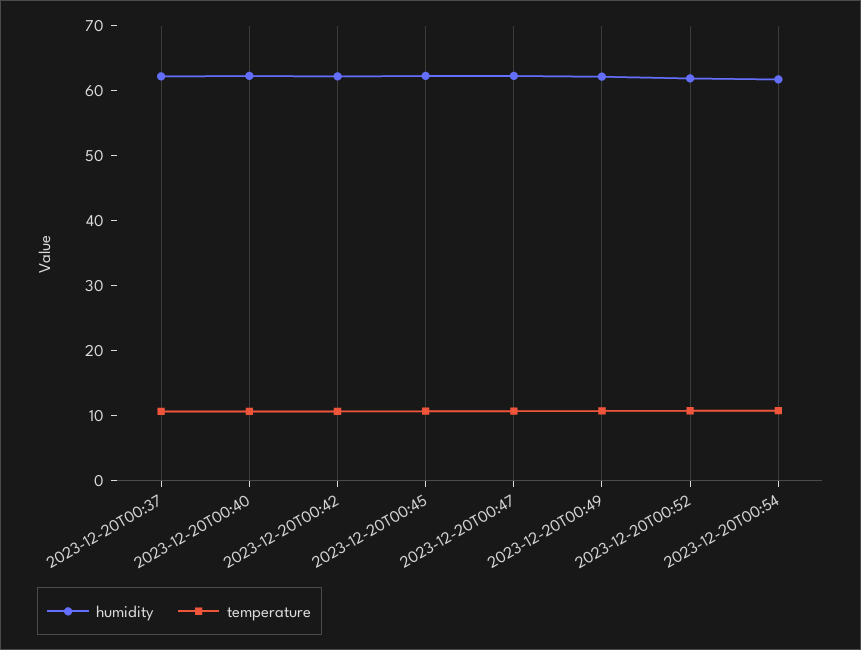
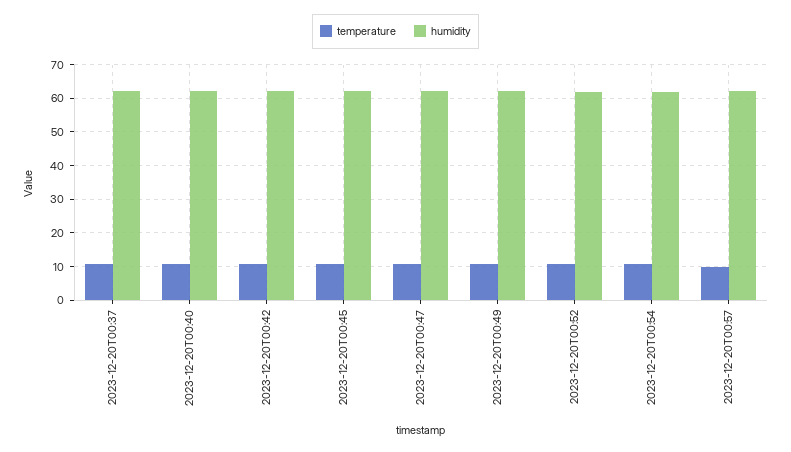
temperature, 2023-12-20T00:57: none -> 10
humidity, 2023-12-20T00:57: none -> 62

